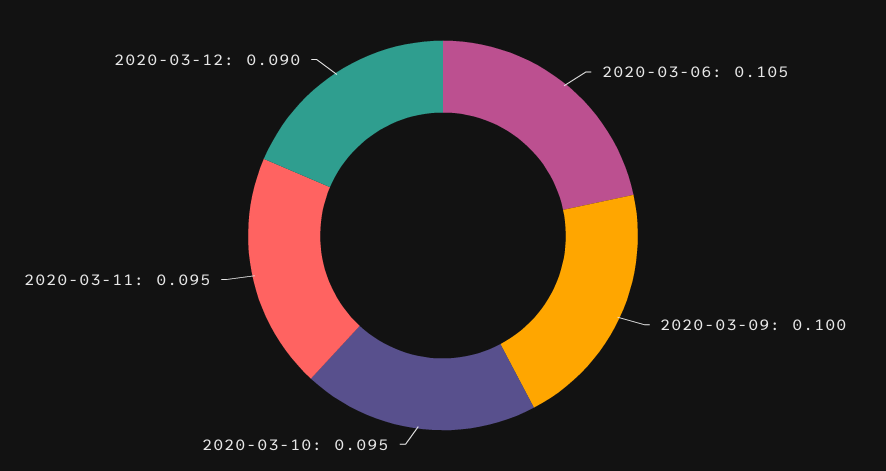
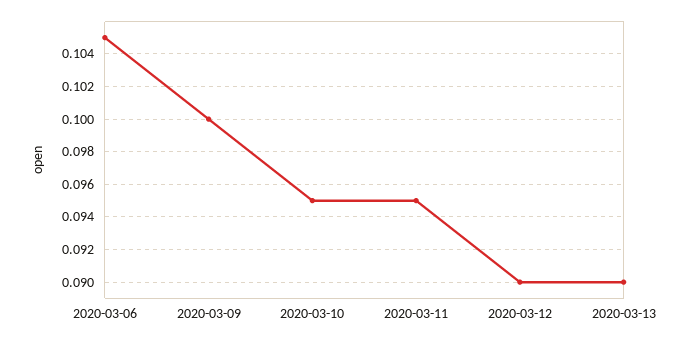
2020-03-13: none -> 0.09

